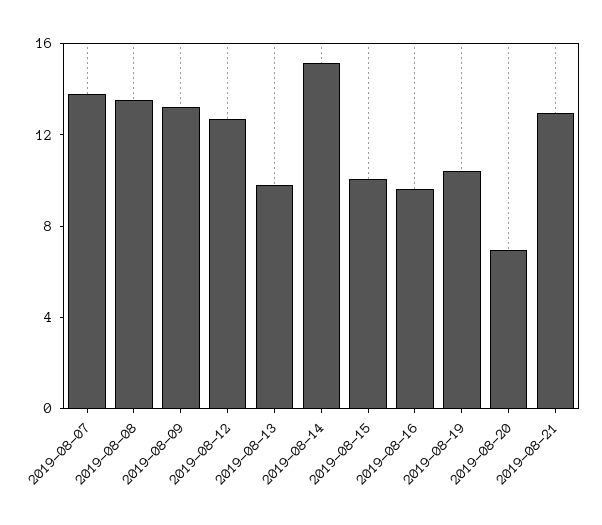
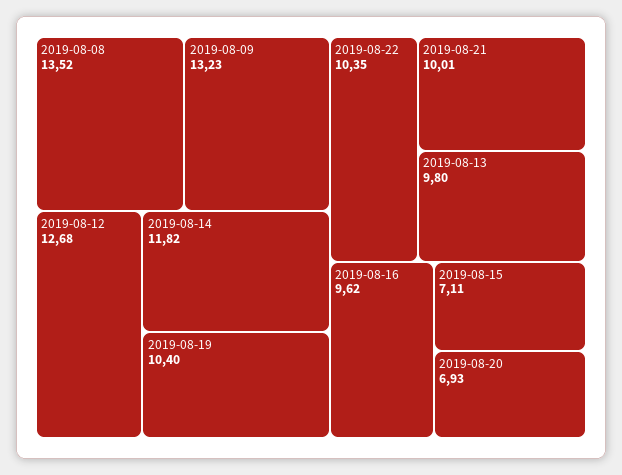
2019-08-07: 14 -> none
2019-08-14: 15 -> 11.82
2019-08-15: 10 -> 7.11
2019-08-21: 13 -> 10.01
2019-08-22: none -> 10.35

